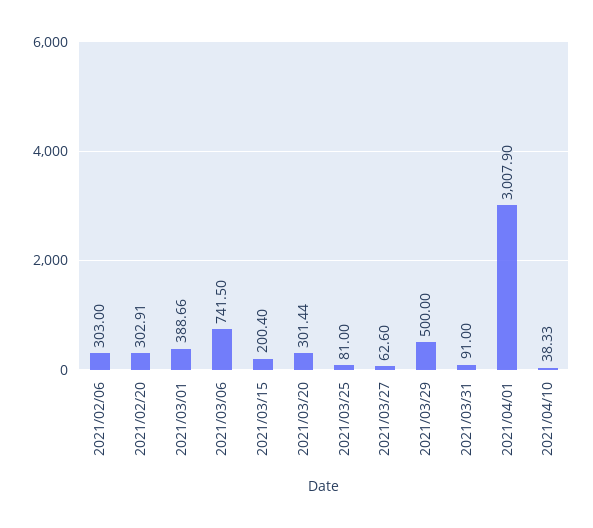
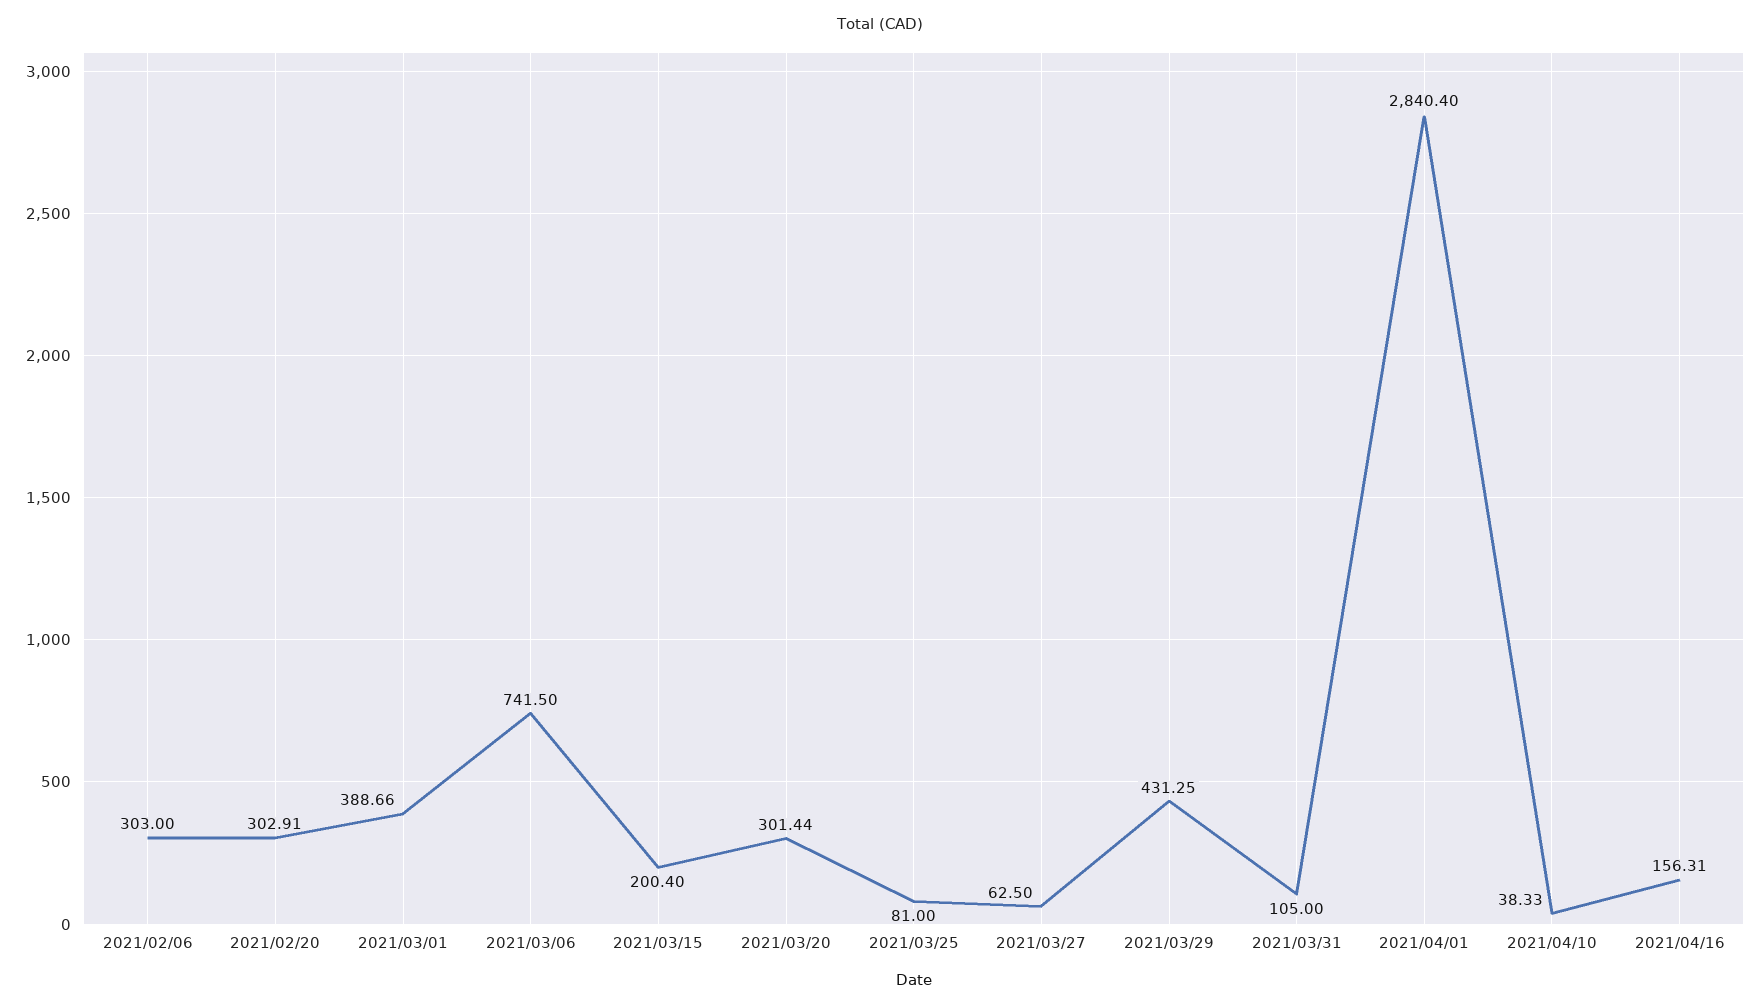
2021/03/27: 62.6 -> 62.5
2021/03/29: 500 -> 431.25
2021/03/31: 91 -> 105
2021/04/01: 3007.9 -> 2840.4
2021/04/16: none -> 156.31

